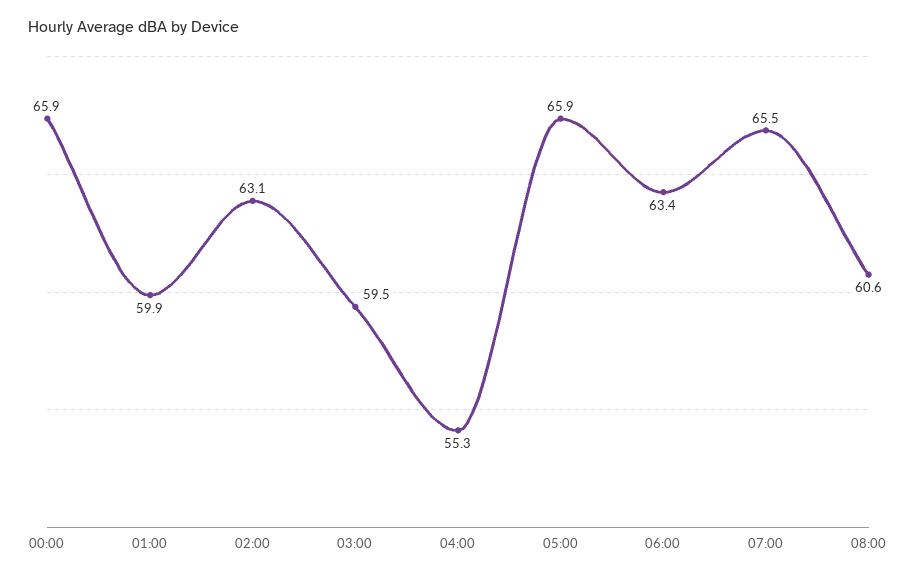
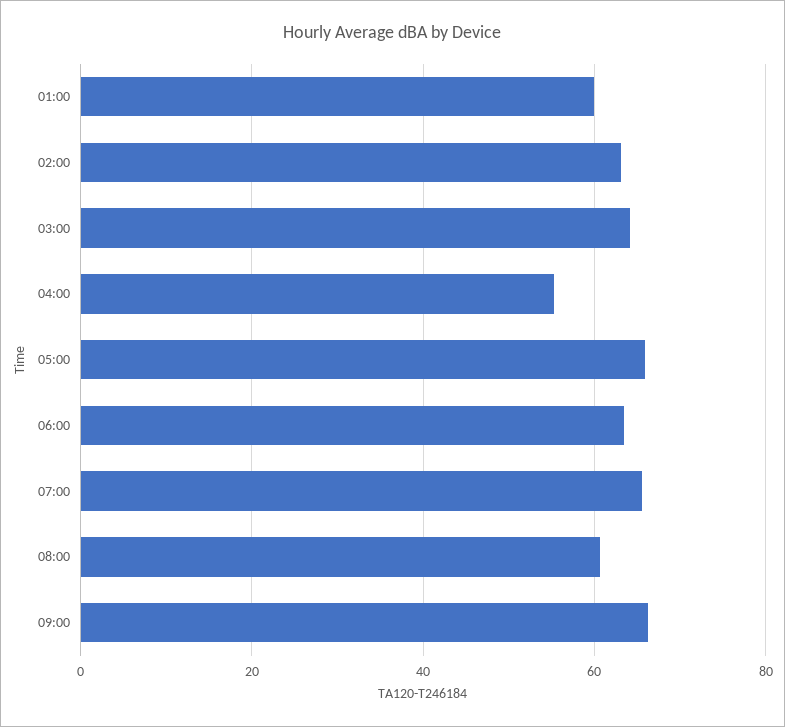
00:00: 65.9 -> none
03:00: 59.5 -> 64
09:00: none -> 66

